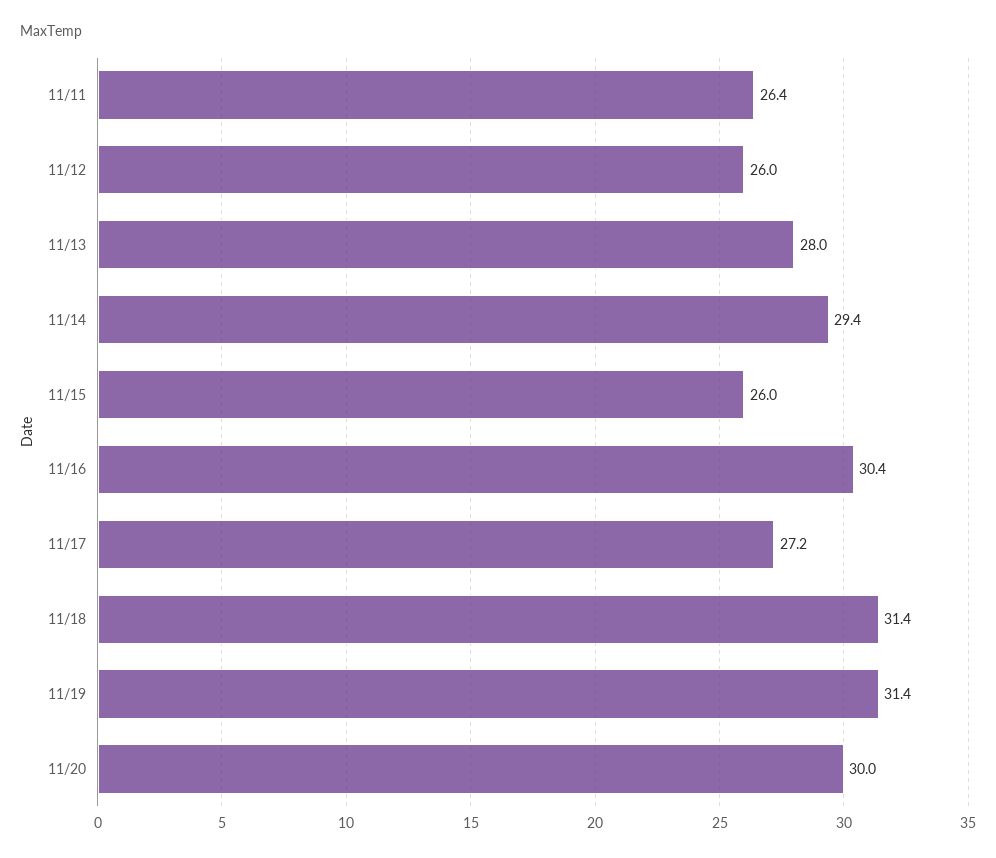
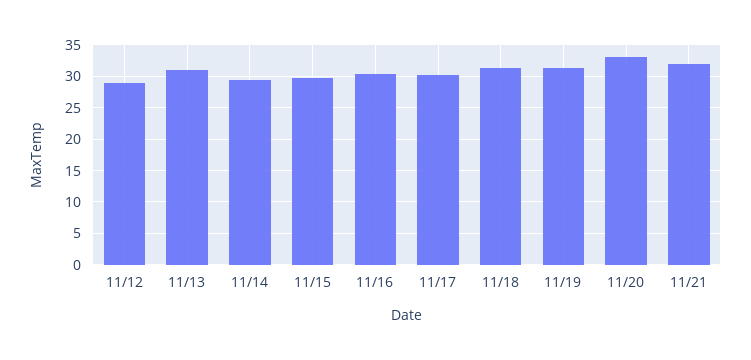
11/11: 26.4 -> none
11/12: 26 -> 29
11/13: 28 -> 31
11/15: 26 -> 30
11/17: 27.2 -> 30
11/20: 30 -> 33
11/21: none -> 32

